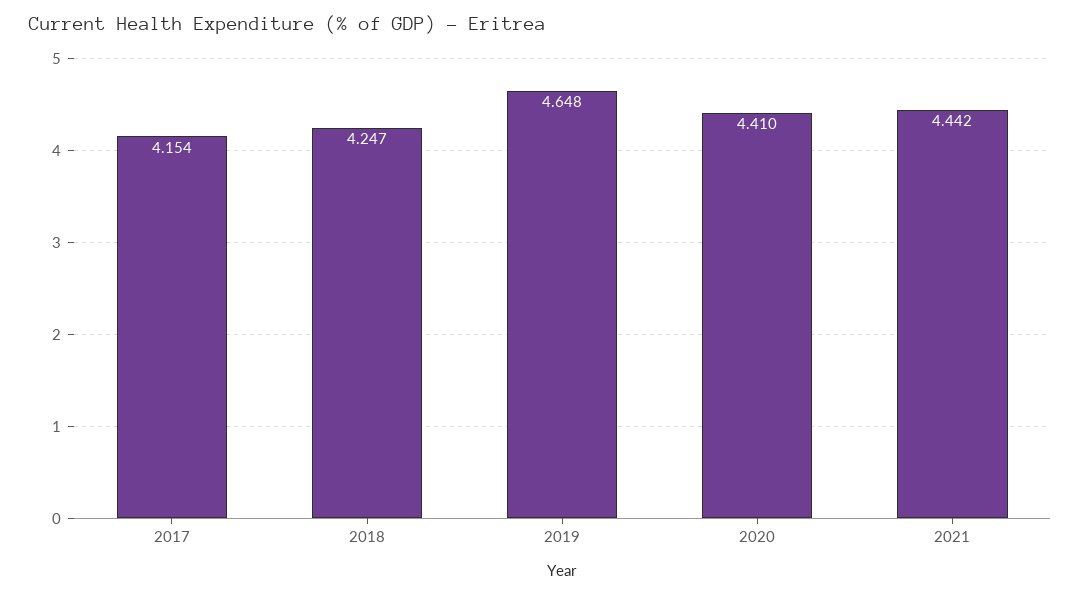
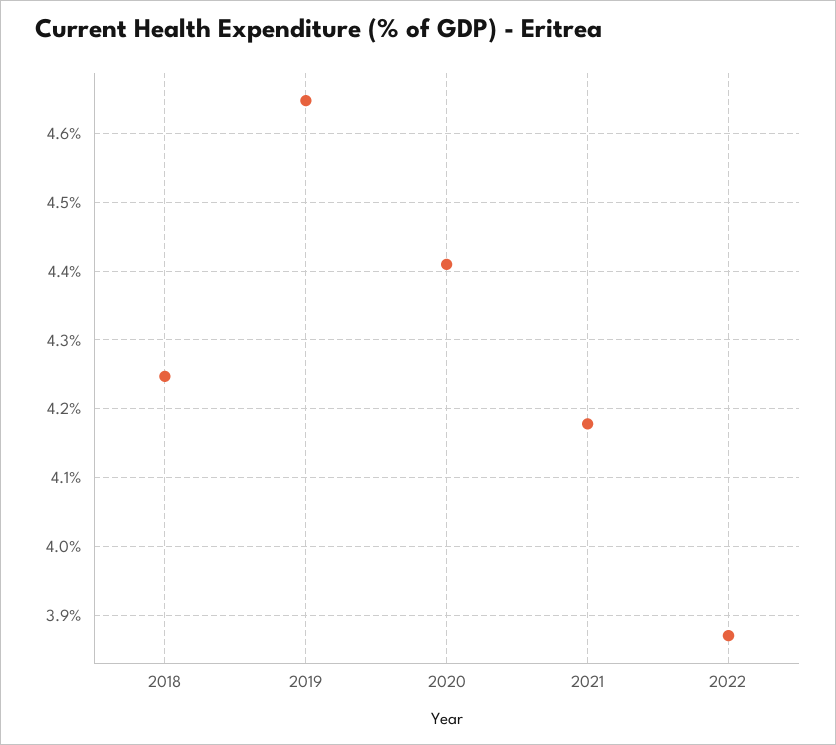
2017: 4.154 -> none
2021: 4.442 -> 4.18
2022: none -> 3.87

